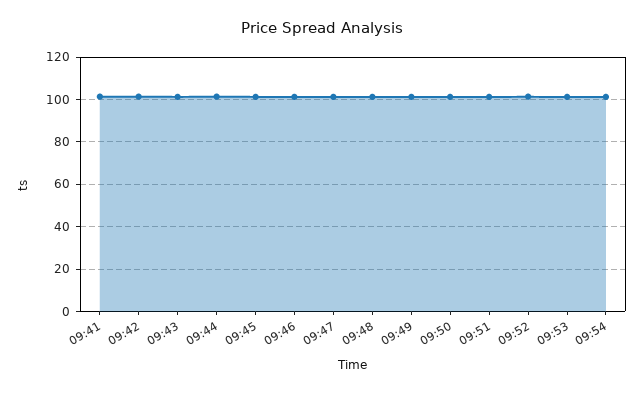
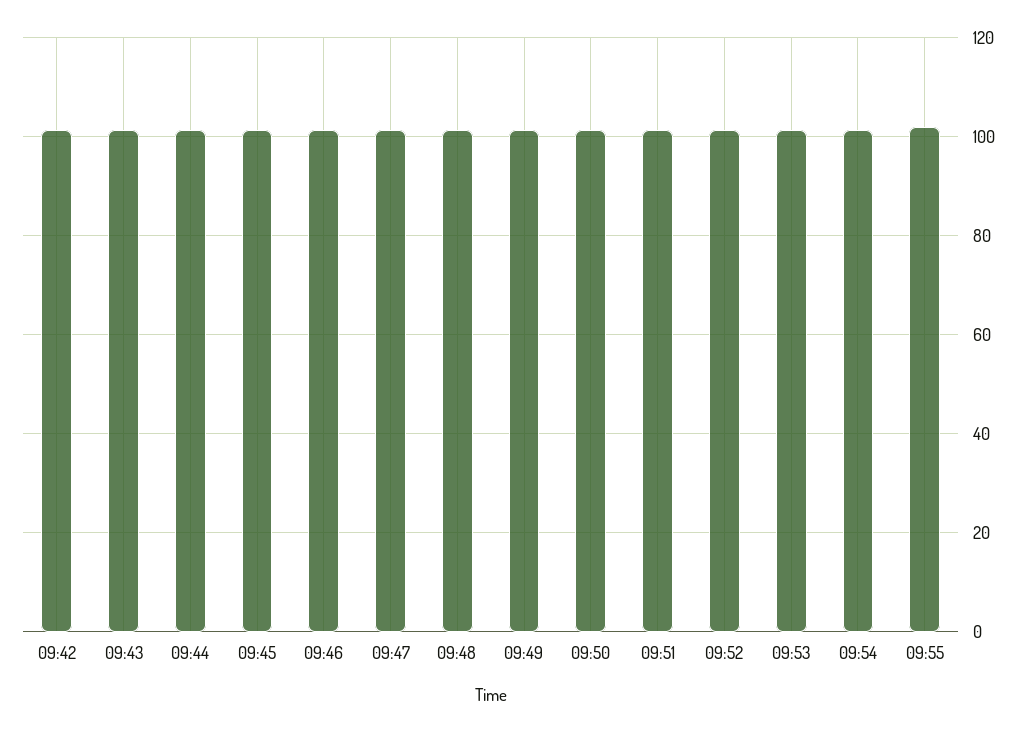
09:41: 100 -> none
09:55: none -> 102

